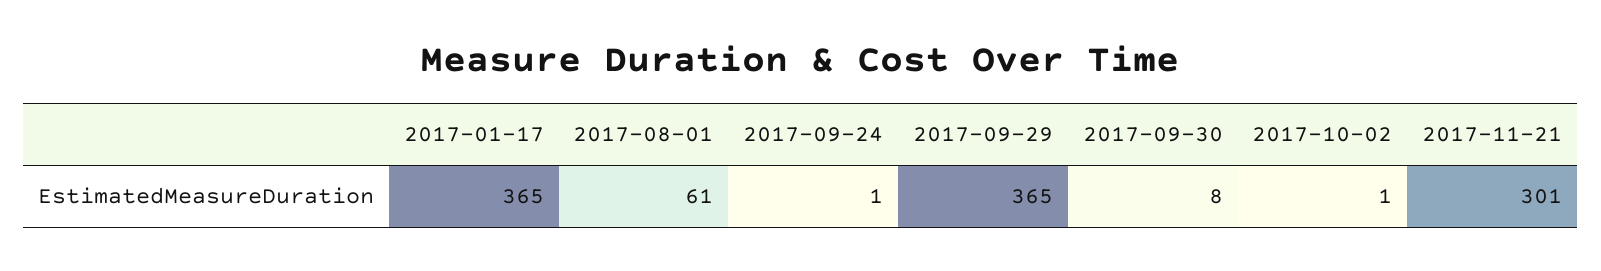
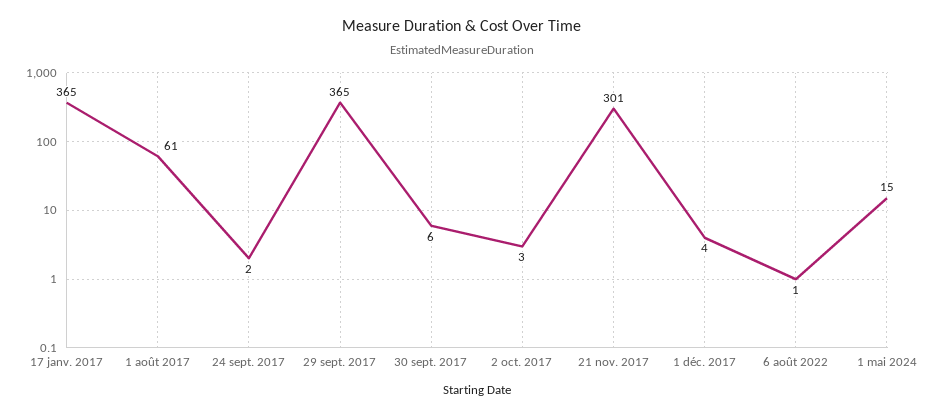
2017-09-24: 1 -> 2
2017-09-30: 8 -> 6
2017-10-02: 1 -> 3
1 déc. 2017: none -> 4
6 août 2022: none -> 1
1 mai 2024: none -> 15

